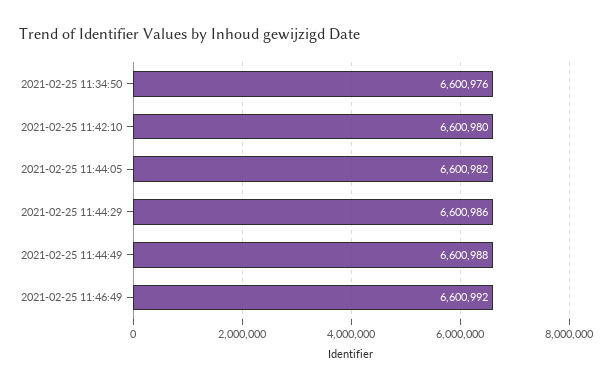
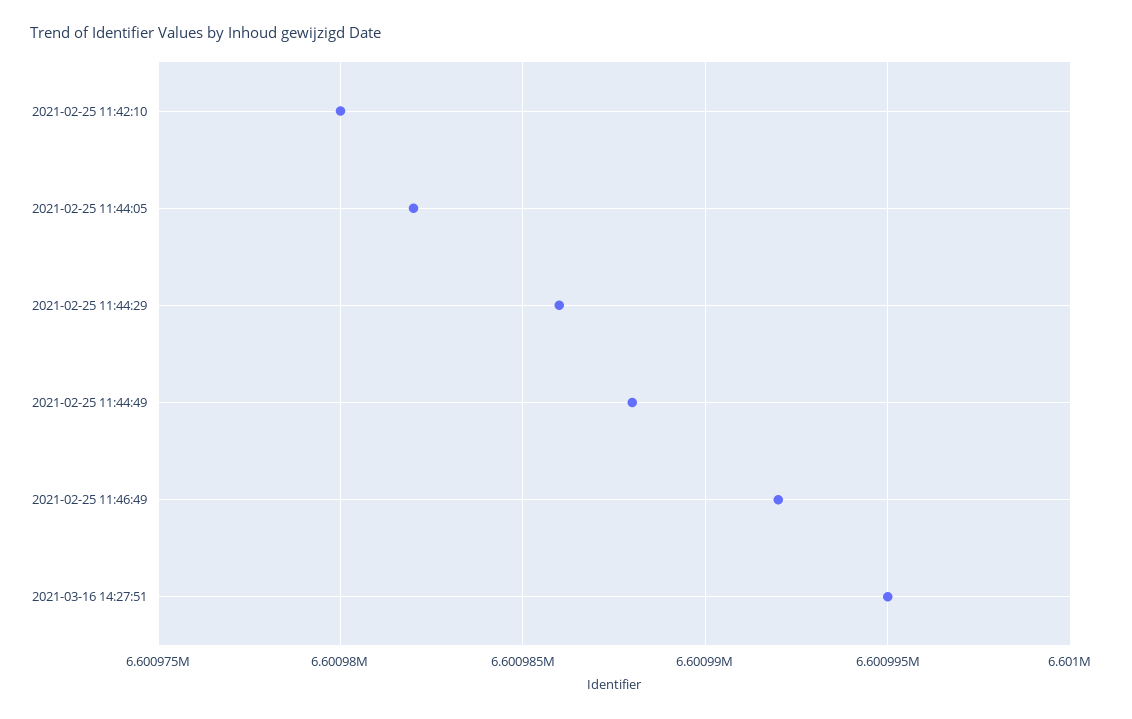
2021-02-25 11:34:50: 6600976 -> none
2021-03-16 14:27:51: none -> 6600995

